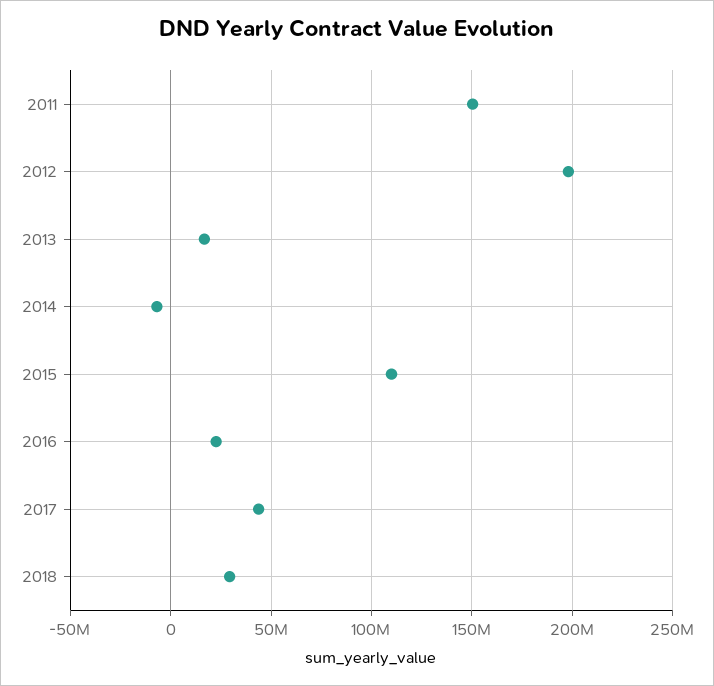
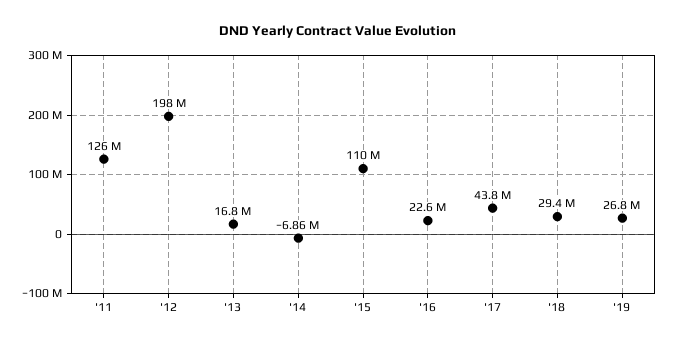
2011: 150000000 -> 126000000
'19: none -> 26800000

